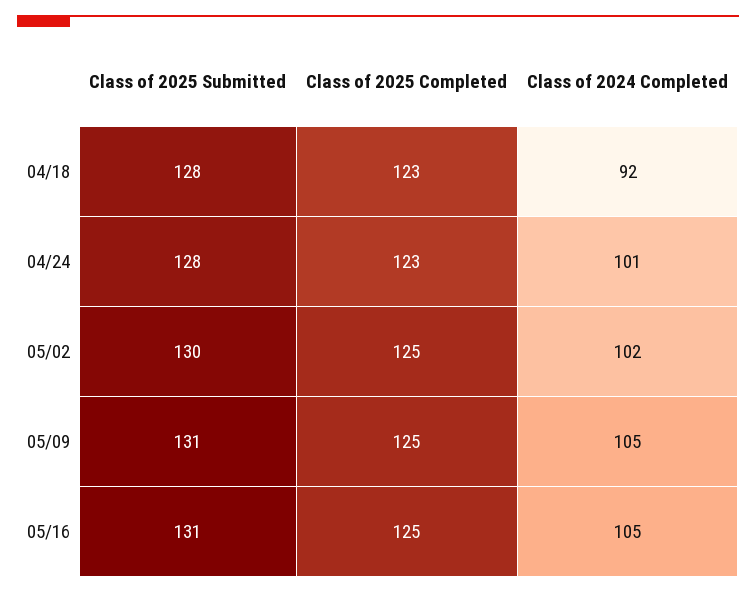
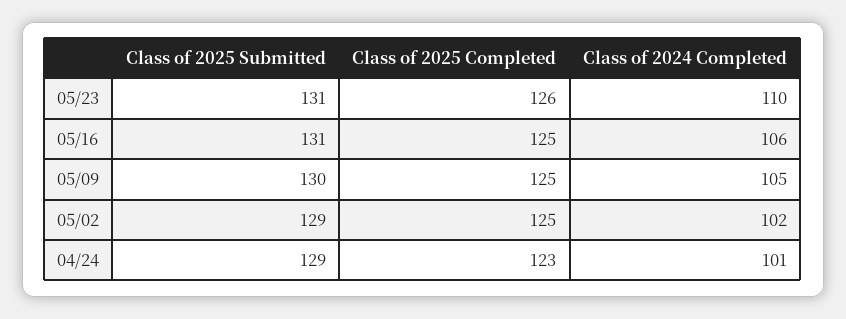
Class of 2025 Submitted, 04/18: 128 -> none
Class of 2025 Completed, 04/18: 123 -> none
Class of 2024 Completed, 04/18: 92 -> none
Class of 2025 Submitted, 04/24: 128 -> 129
Class of 2025 Submitted, 05/02: 130 -> 129
Class of 2025 Submitted, 05/09: 131 -> 130
Class of 2024 Completed, 05/16: 105 -> 106
Class of 2025 Submitted, 05/23: none -> 131
Class of 2025 Completed, 05/23: none -> 126
Class of 2024 Completed, 05/23: none -> 110

